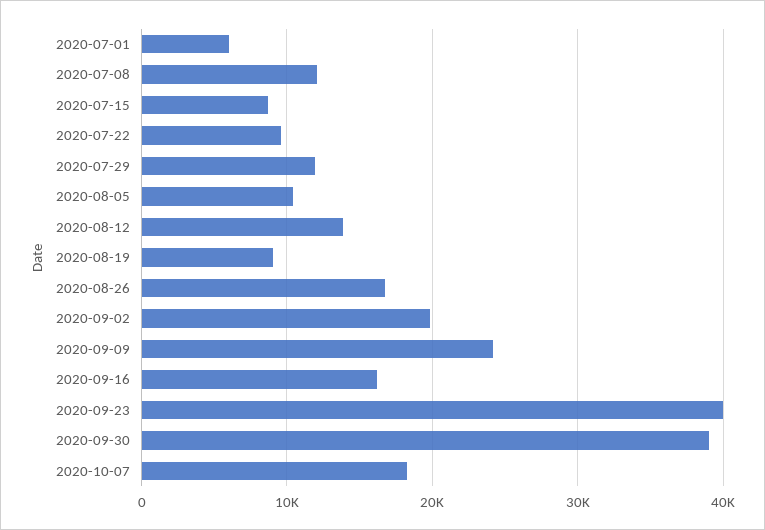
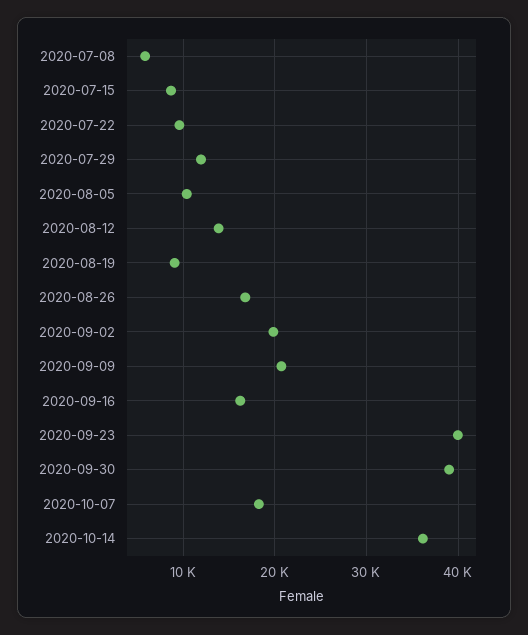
2020-07-01: 6000 -> none
2020-07-08: 12000 -> 6000
2020-09-09: 24000 -> 21000
2020-10-14: none -> 36000

